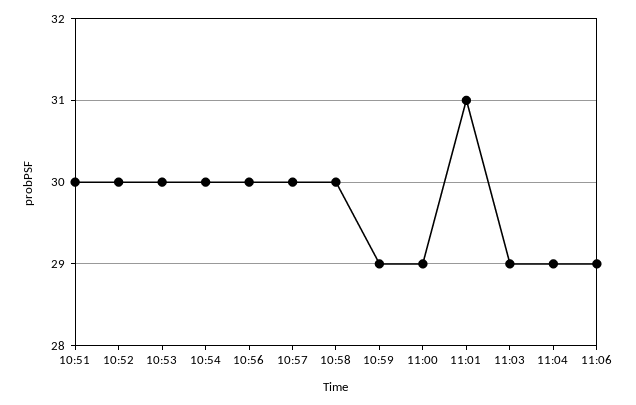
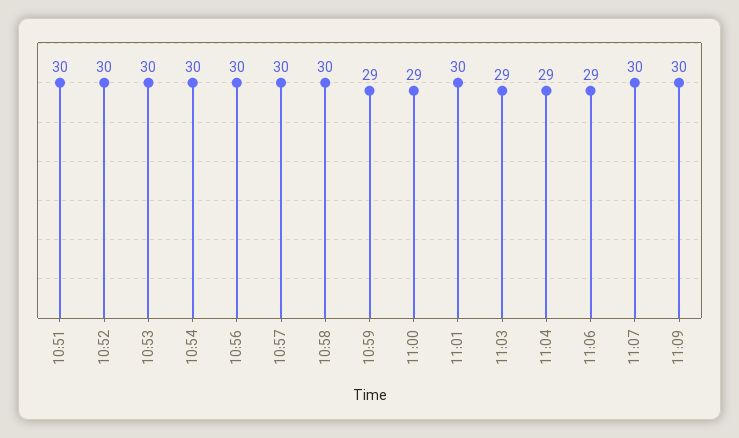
11:01: 31 -> 30
11:07: none -> 30
11:09: none -> 30

